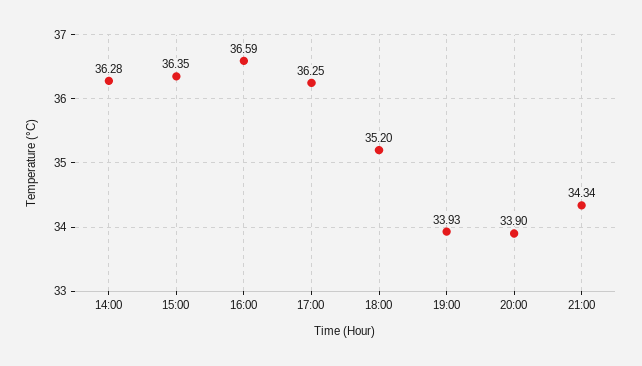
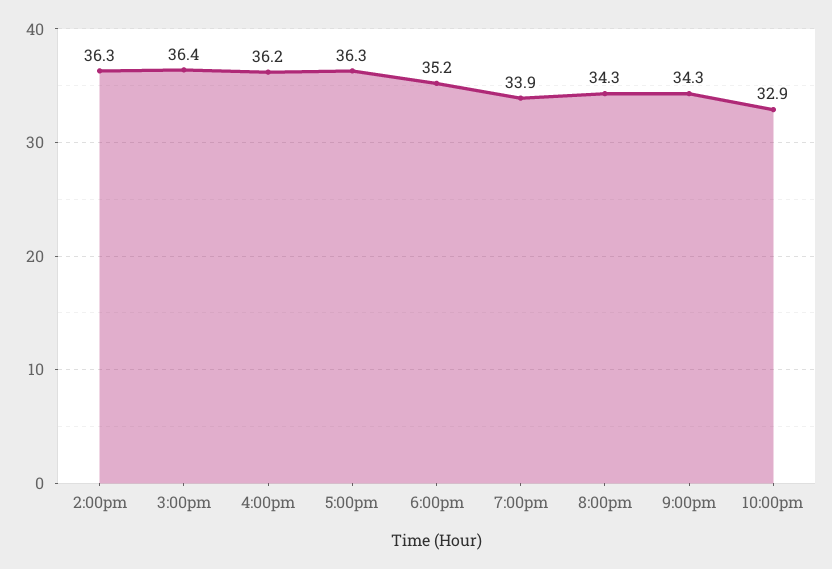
16:00: 36.59 -> 36.2
20:00: 33.9 -> 34.3
10:00pm: none -> 32.9

